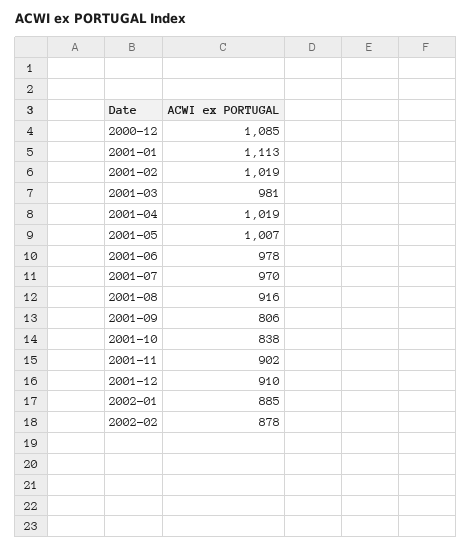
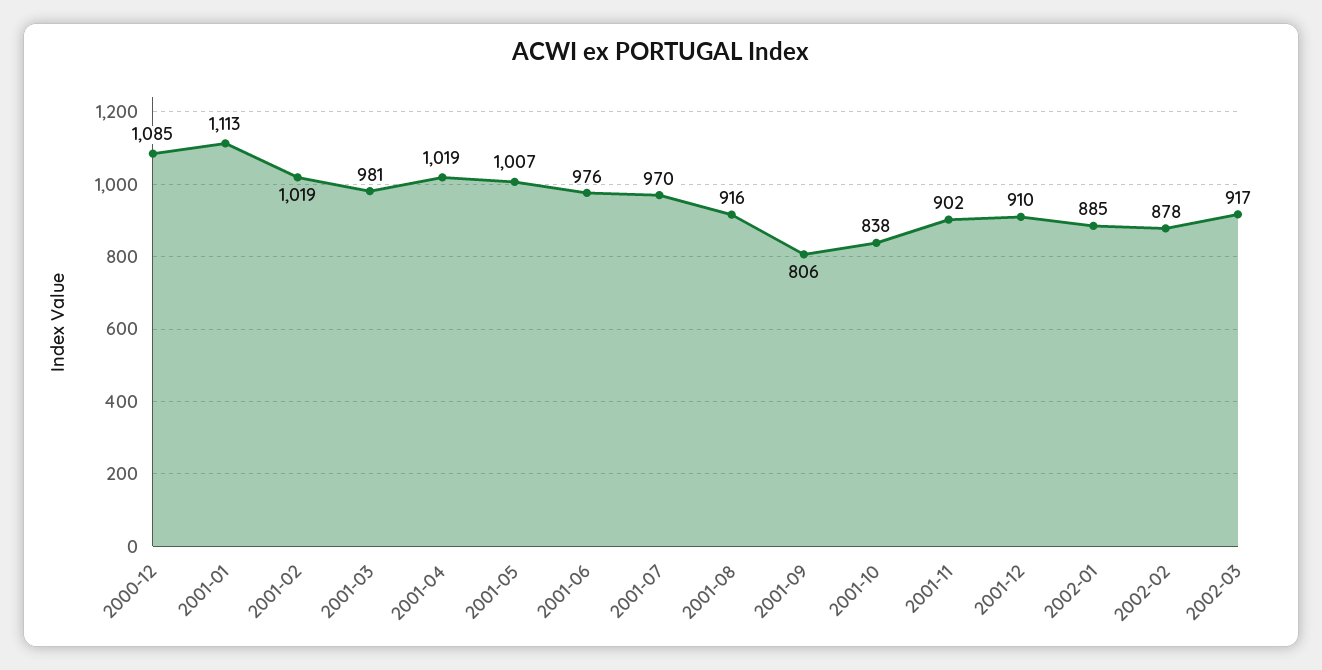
2001-06: 978 -> 976
2002-03: none -> 917

